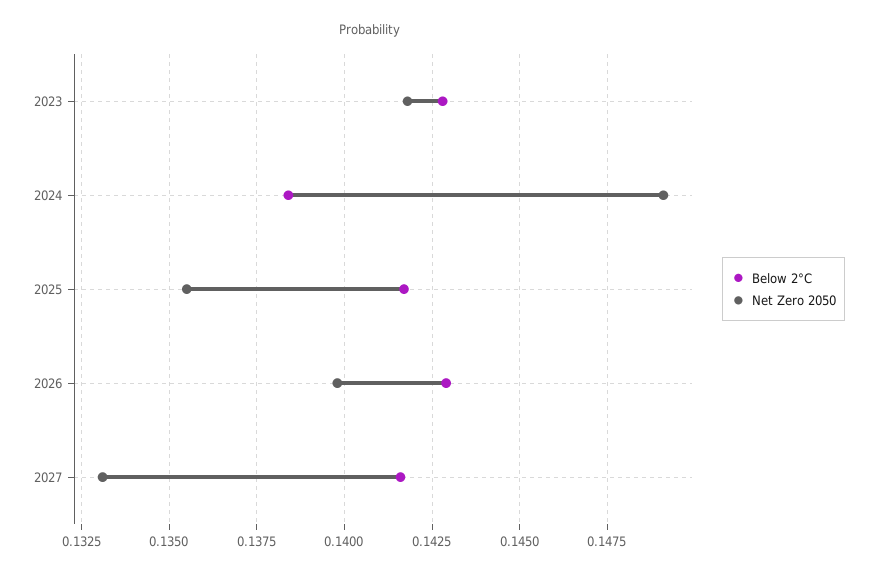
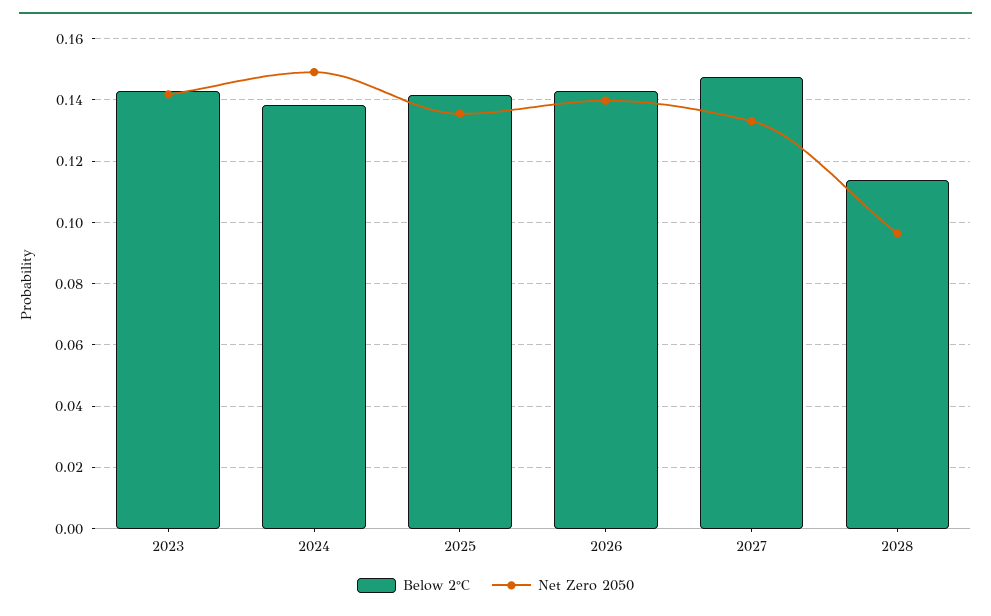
Below 2°C, 2027: 0.1415 -> 0.148
Below 2°C, 2028: none -> 0.114
Net Zero 2050, 2028: none -> 0.096

